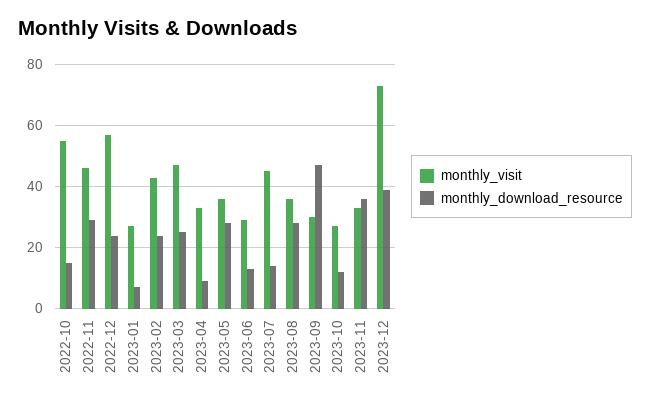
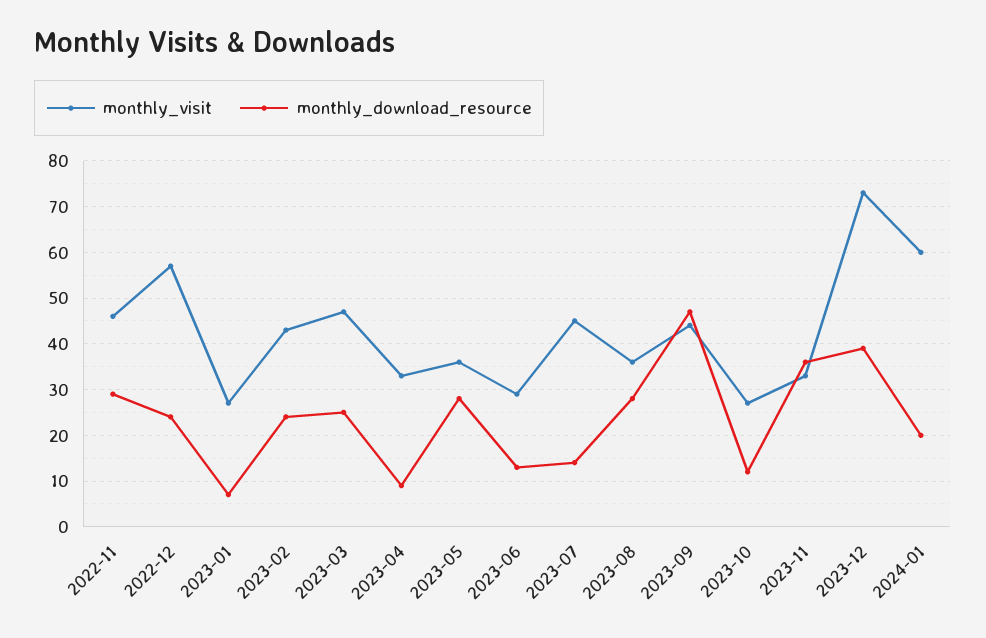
monthly_visit, 2022-10: 55 -> none
monthly_download_resource, 2022-10: 15 -> none
monthly_visit, 2023-09: 30 -> 45
monthly_visit, 2024-01: none -> 60
monthly_download_resource, 2024-01: none -> 20

